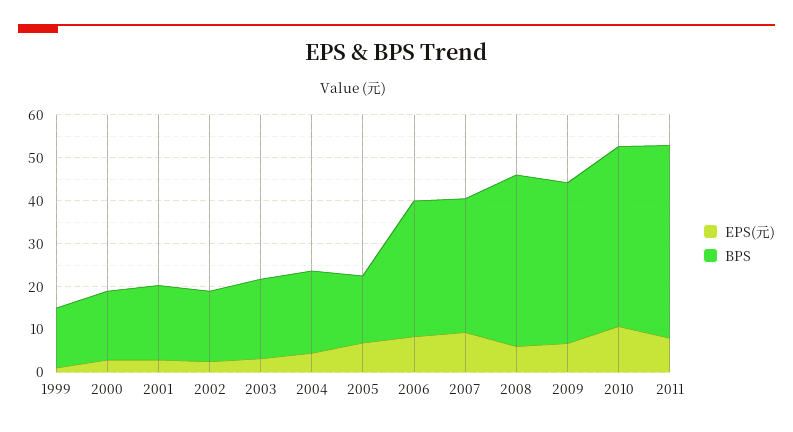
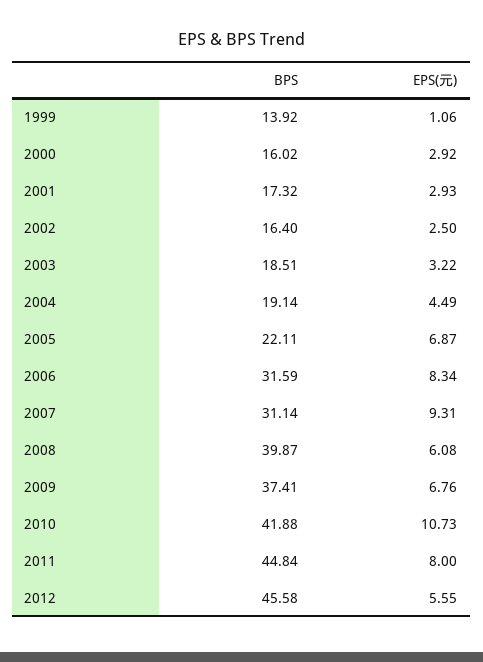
BPS, 2005: 16 -> 22.11
BPS, 2012: none -> 45.58
EPS(元), 2012: none -> 5.55

